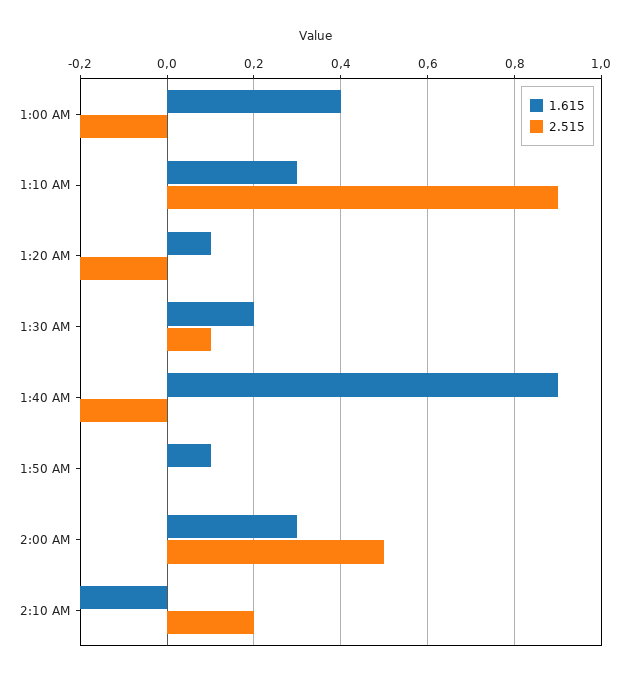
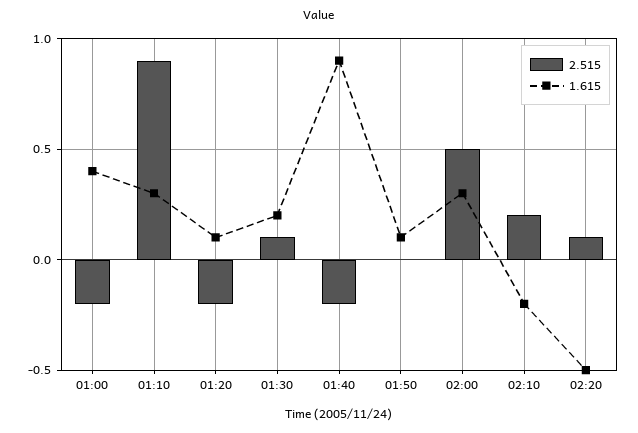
2.515, 02:20: none -> 0.1
1.615, 02:20: none -> -0.5

